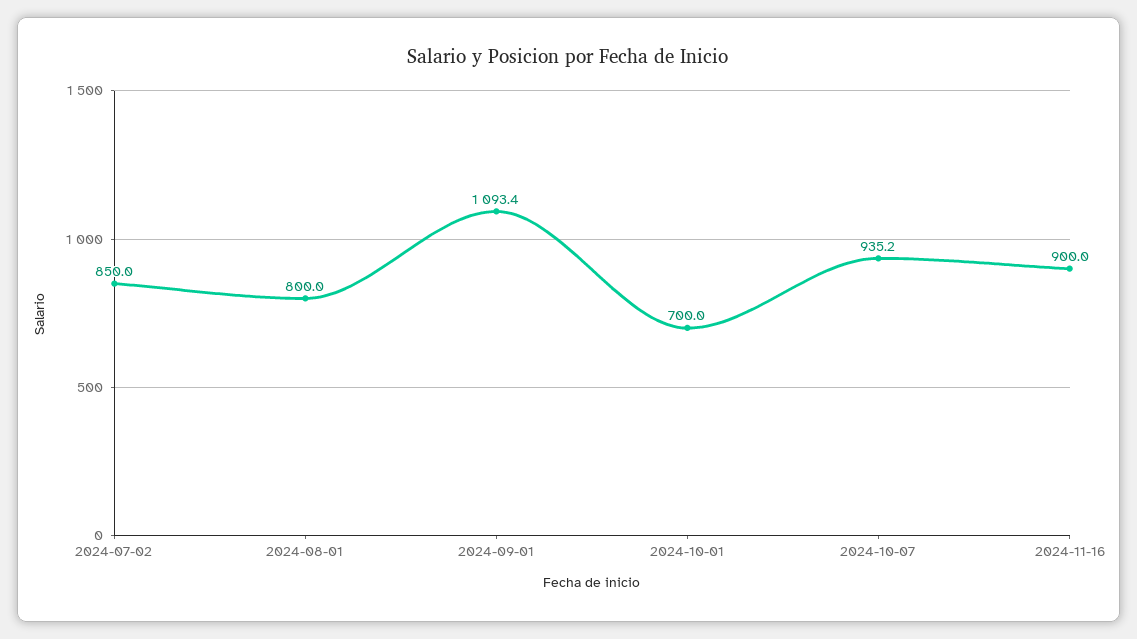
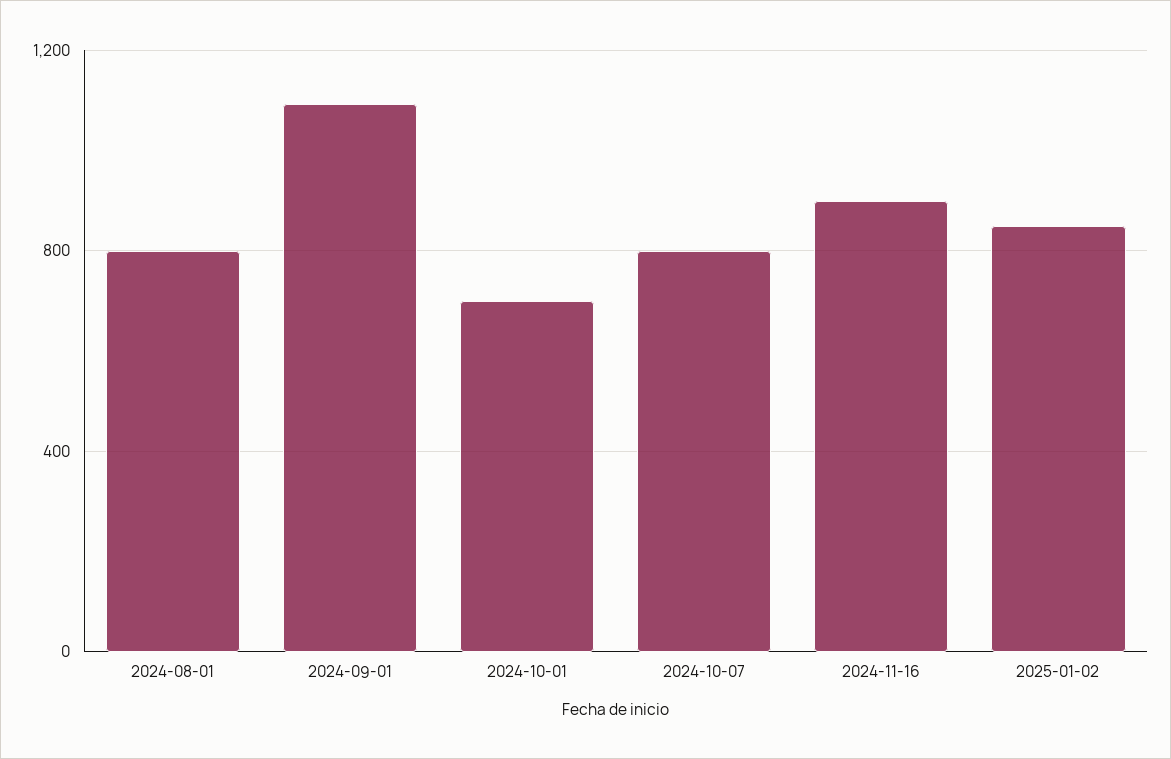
2024-07-02: 850 -> none
2024-10-07: 935.2 -> 800
2025-01-02: none -> 850

